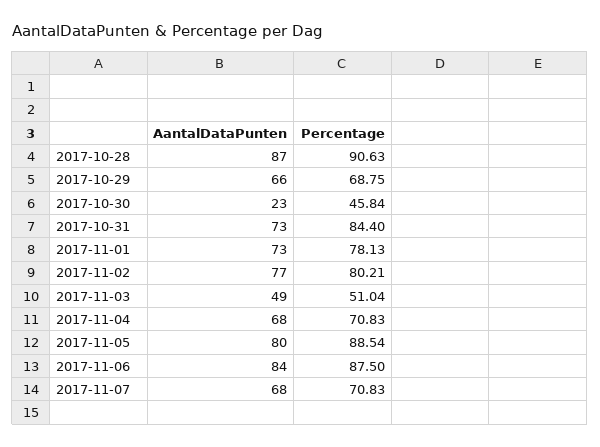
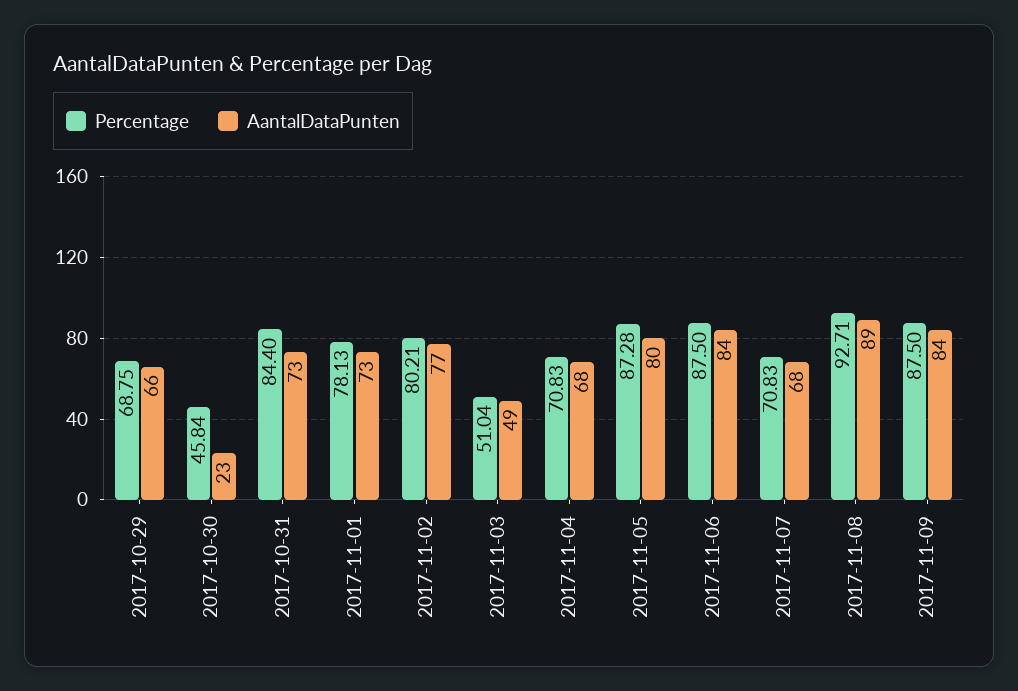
AantalDataPunten, 2017-10-28: 87 -> none
Percentage, 2017-10-28: 90.63 -> none
Percentage, 2017-11-05: 88.54 -> 87.28
Percentage, 2017-11-08: none -> 92.71
AantalDataPunten, 2017-11-08: none -> 89
Percentage, 2017-11-09: none -> 87.5
AantalDataPunten, 2017-11-09: none -> 84

